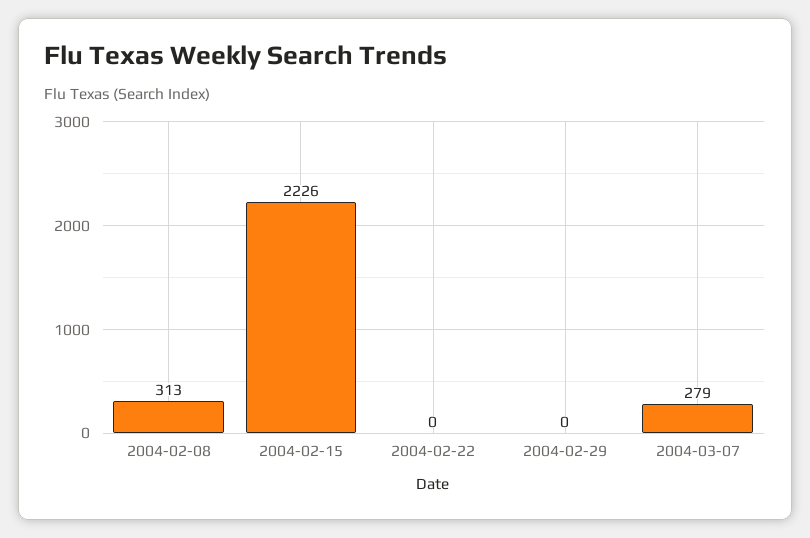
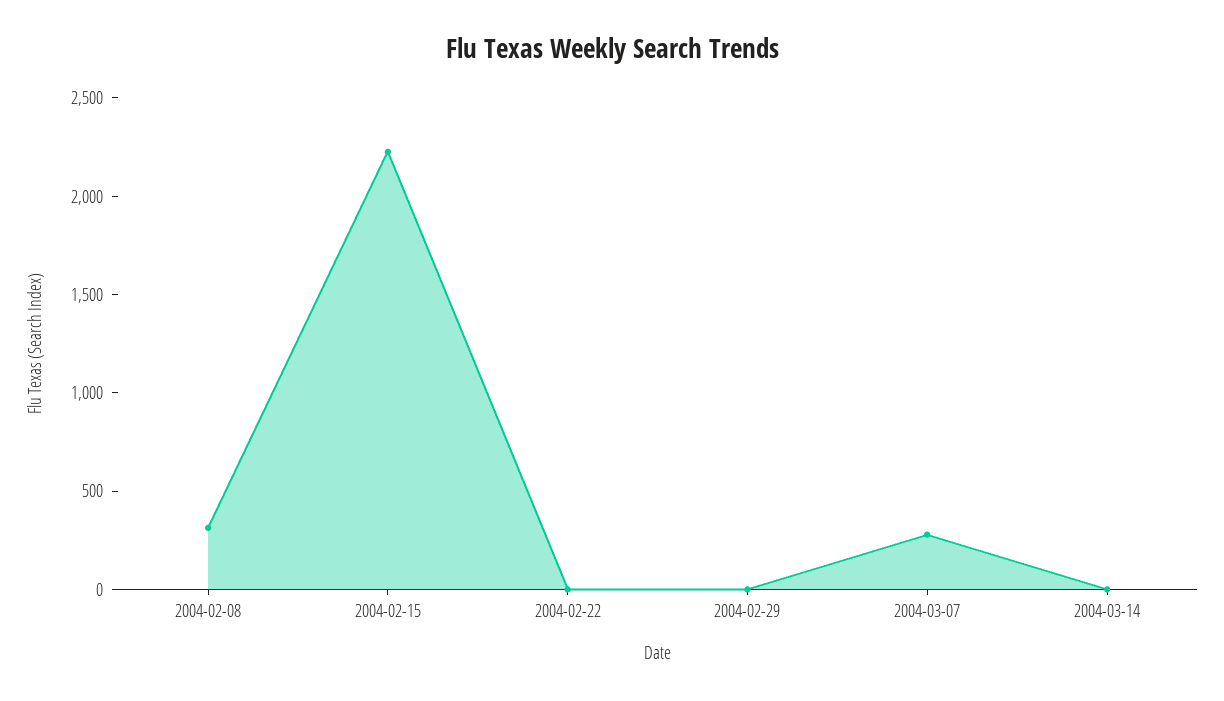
2004-03-14: none -> 0

